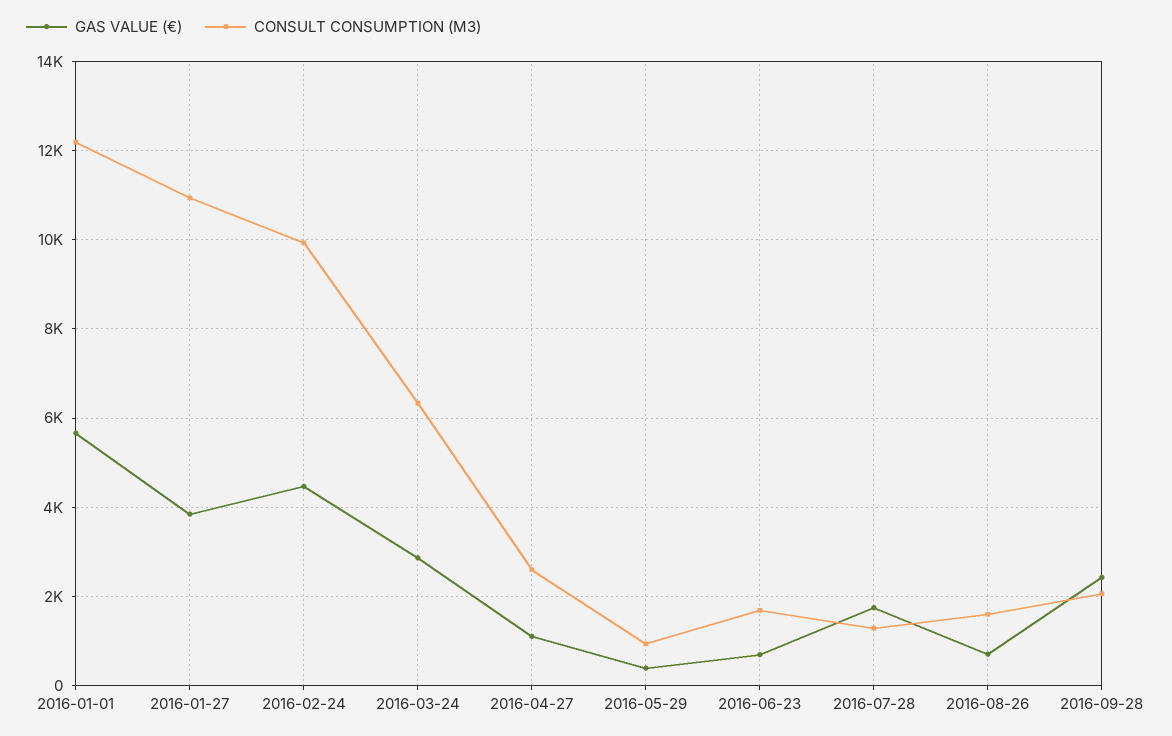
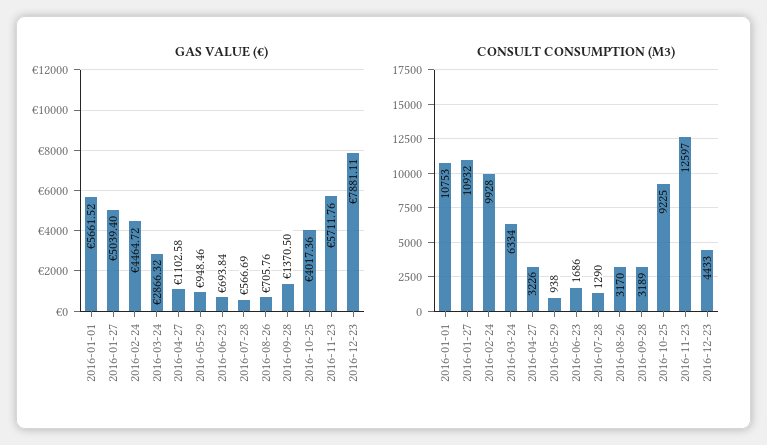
CONSULT CONSUMPTION (M3), 2016-01-01: 12200 -> 10753
GAS VALUE (€), 2016-01-27: 3800 -> 5039.4
CONSULT CONSUMPTION (M3), 2016-04-27: 2600 -> 3226
GAS VALUE (€), 2016-05-29: 400 -> 948.46
GAS VALUE (€), 2016-07-28: 1800 -> 566.69
CONSULT CONSUMPTION (M3), 2016-08-26: 1600 -> 3170
GAS VALUE (€), 2016-09-28: 2400 -> 1370.5
CONSULT CONSUMPTION (M3), 2016-09-28: 2000 -> 3189
GAS VALUE (€), 2016-10-25: none -> 4017.36
GAS VALUE (€), 2016-11-23: none -> 5711.76
GAS VALUE (€), 2016-12-23: none -> 7881.11
CONSULT CONSUMPTION (M3), 2016-10-25: none -> 9225
CONSULT CONSUMPTION (M3), 2016-11-23: none -> 12597
CONSULT CONSUMPTION (M3), 2016-12-23: none -> 4433

